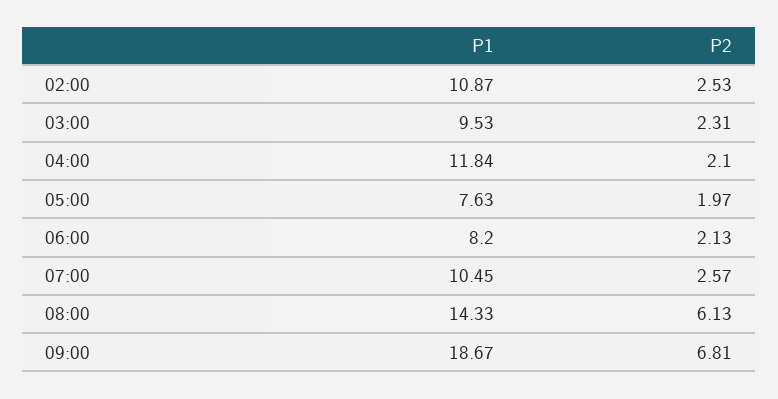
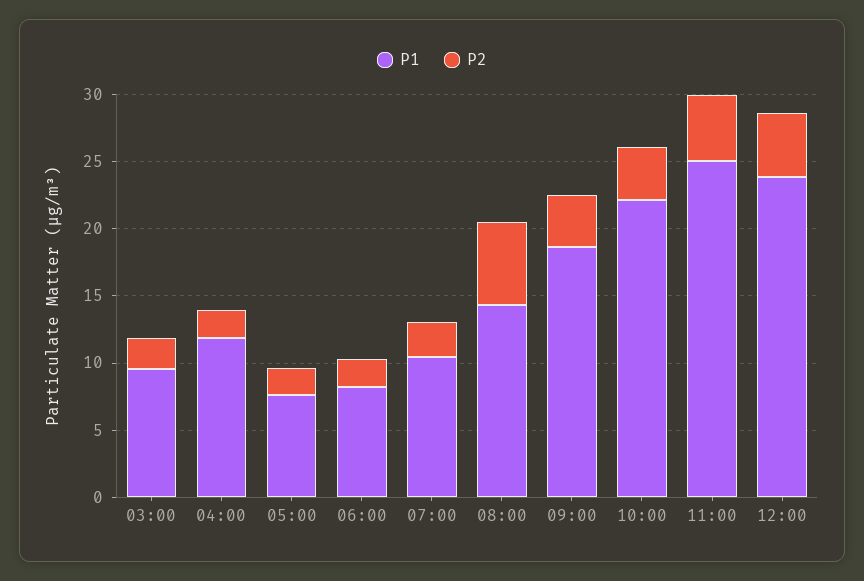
P1, 02:00: 10.87 -> none
P2, 02:00: 2.53 -> none
P2, 09:00: 6.81 -> 4
P1, 10:00: none -> 22
P2, 10:00: none -> 4
P1, 11:00: none -> 25
P2, 11:00: none -> 5
P1, 12:00: none -> 24
P2, 12:00: none -> 5

